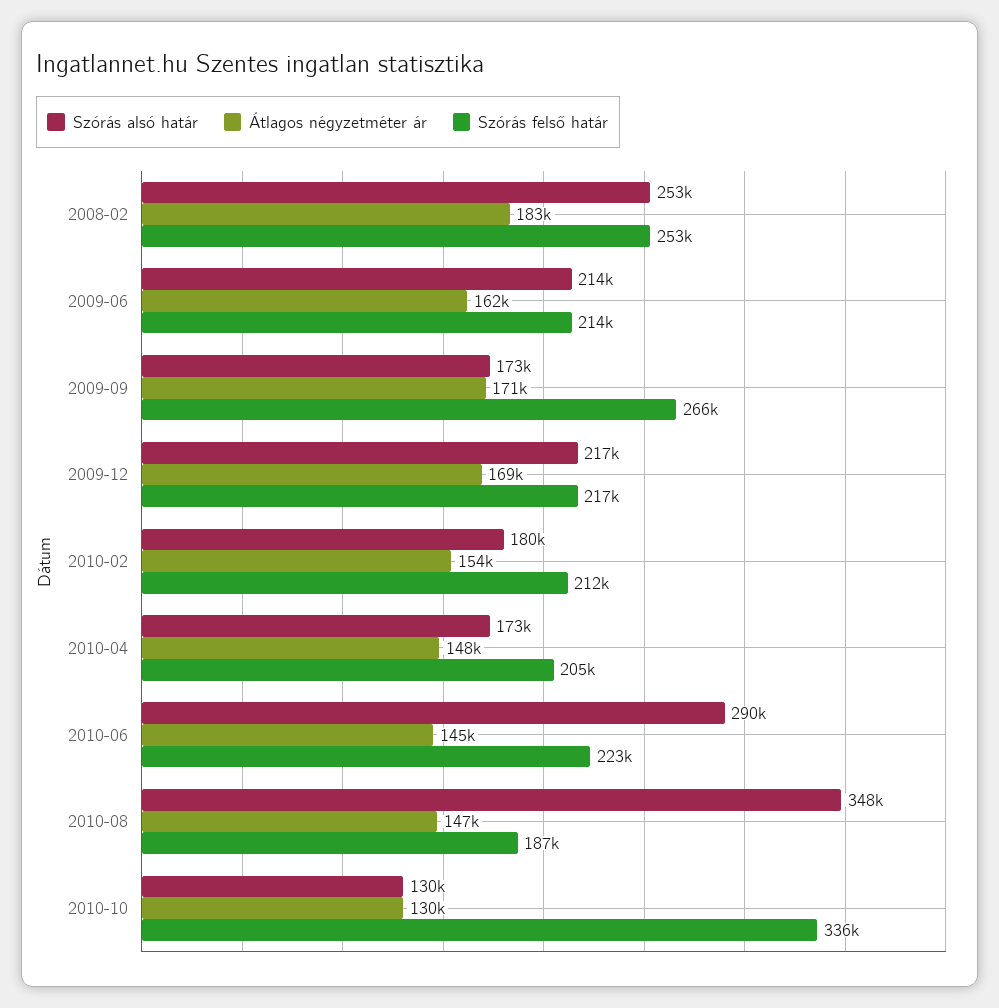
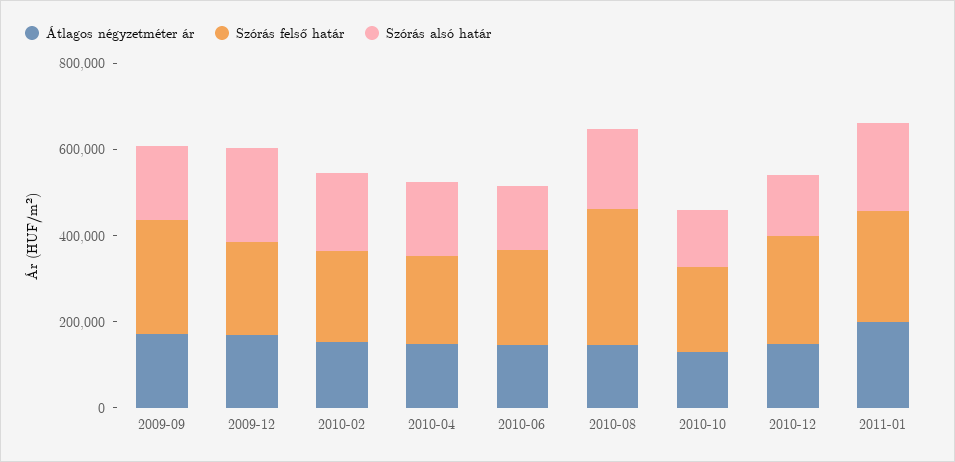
Szórás alsó határ, 2008-02: 253000 -> none
Átlagos négyzetméter ár, 2008-02: 183000 -> none
Szórás felső határ, 2008-02: 253000 -> none
Szórás alsó határ, 2009-06: 214000 -> none
Átlagos négyzetméter ár, 2009-06: 162000 -> none
Szórás felső határ, 2009-06: 214000 -> none
Szórás alsó határ, 2010-06: 290000 -> 150000
Szórás alsó határ, 2010-08: 348000 -> 200000
Szórás felső határ, 2010-08: 187000 -> 300000
Szórás felső határ, 2010-10: 336000 -> 200000
Átlagos négyzetméter ár, 2010-12: none -> 150000
Szórás felső határ, 2010-12: none -> 250000
Szórás alsó határ, 2010-12: none -> 150000
Átlagos négyzetméter ár, 2011-01: none -> 200000
Szórás felső határ, 2011-01: none -> 250000
Szórás alsó határ, 2011-01: none -> 200000

